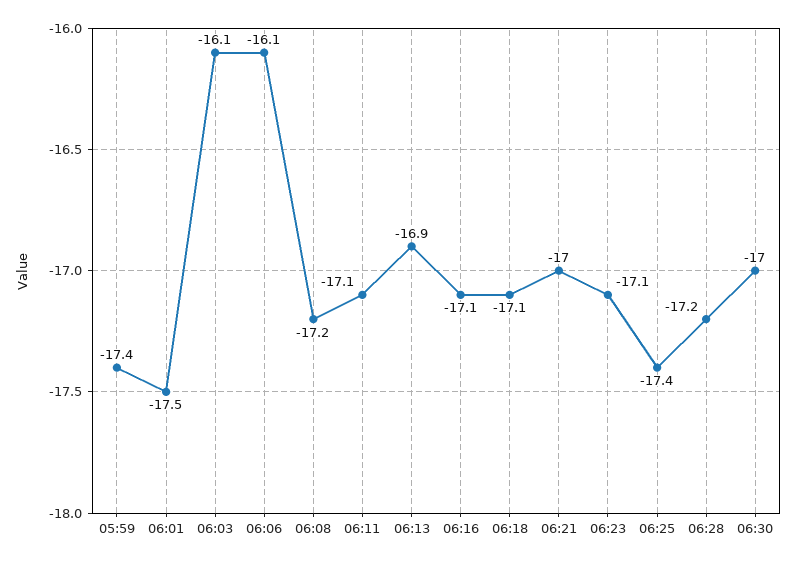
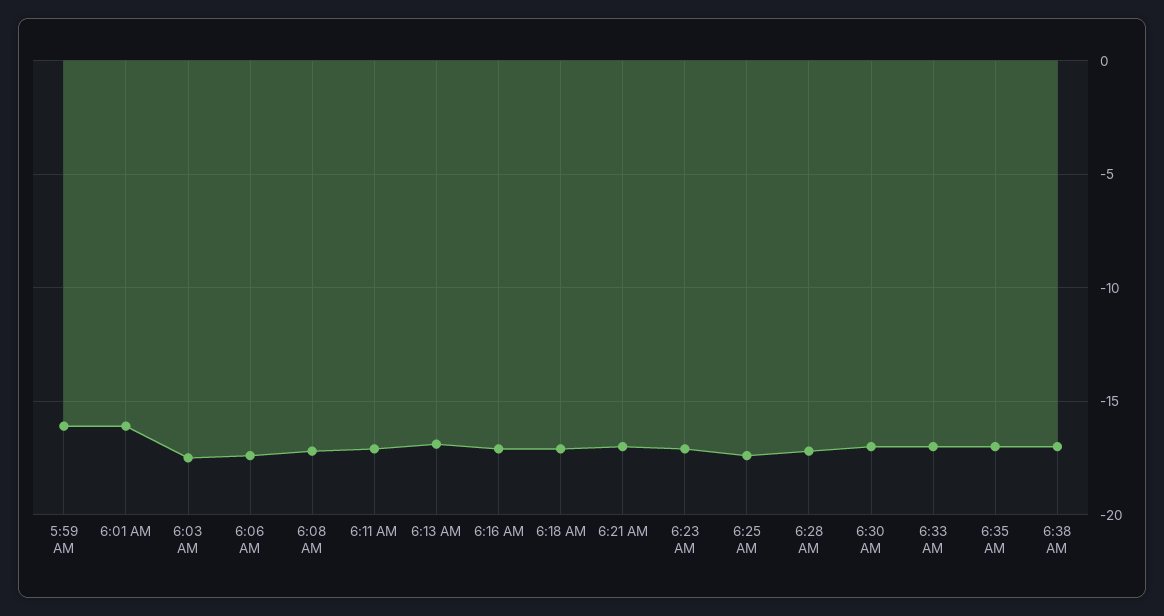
05:59: -17.4 -> -16
06:01: -17.5 -> -16
06:03: -16.1 -> -17.5
06:06: -16.1 -> -17.5
6:33 AM: none -> -17
6:35 AM: none -> -17
6:38 AM: none -> -17

